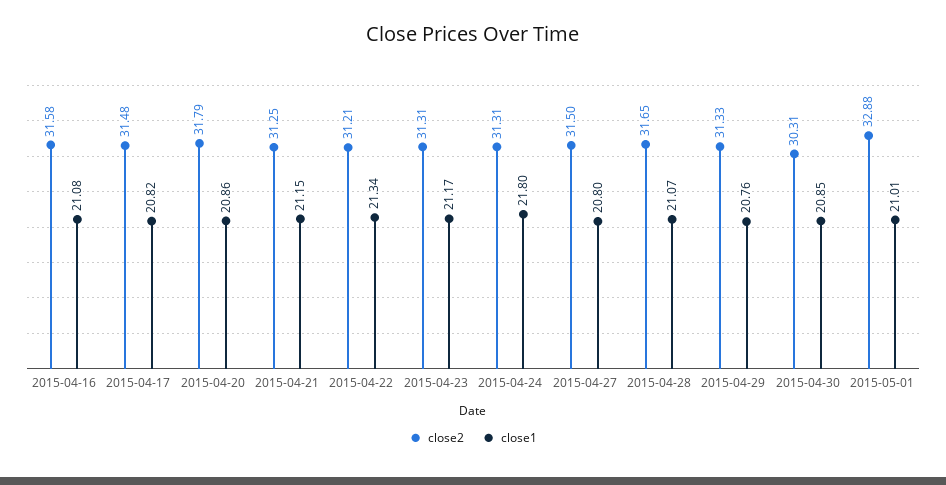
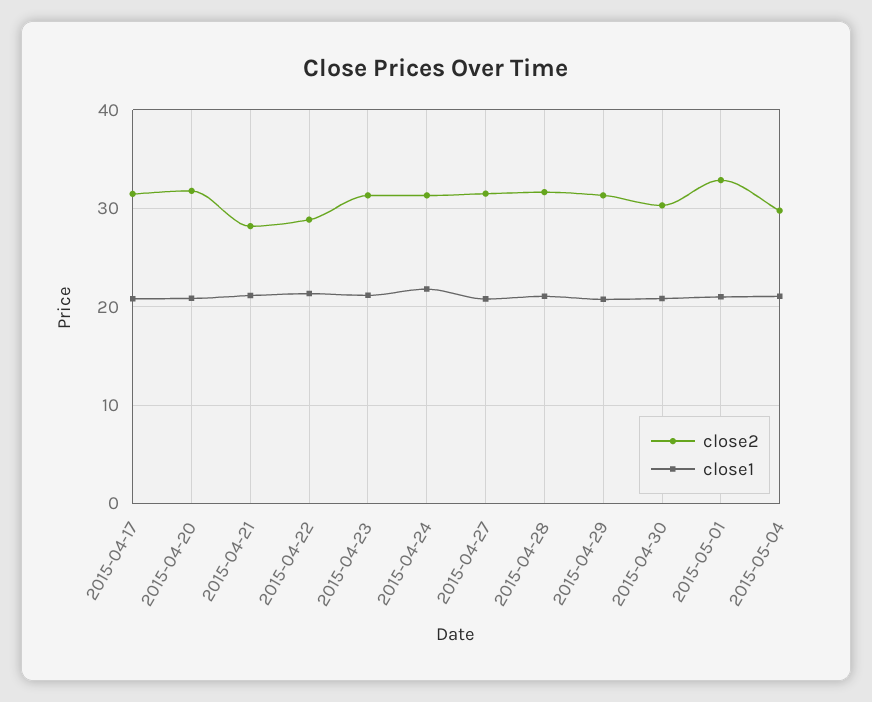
close2, 2015-04-16: 31.58 -> none
close1, 2015-04-16: 21.08 -> none
close2, 2015-04-21: 31.25 -> 28
close2, 2015-04-22: 31.21 -> 29
close2, 2015-05-04: none -> 30
close1, 2015-05-04: none -> 21

